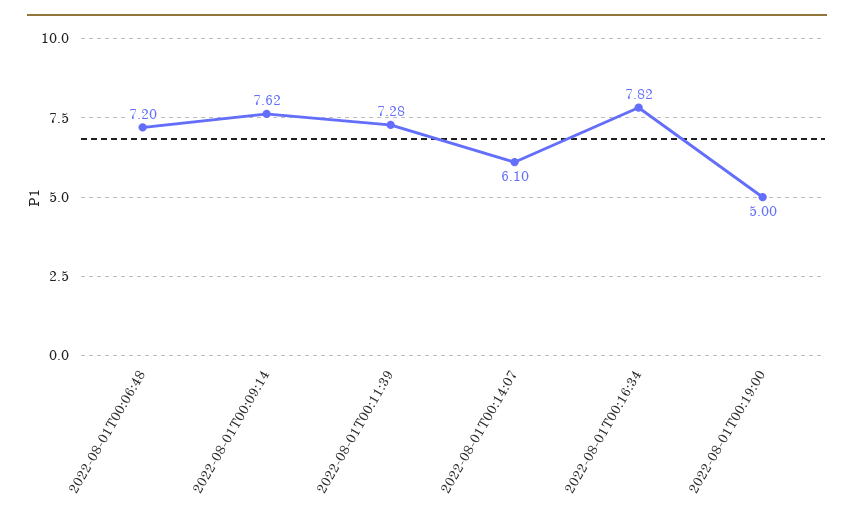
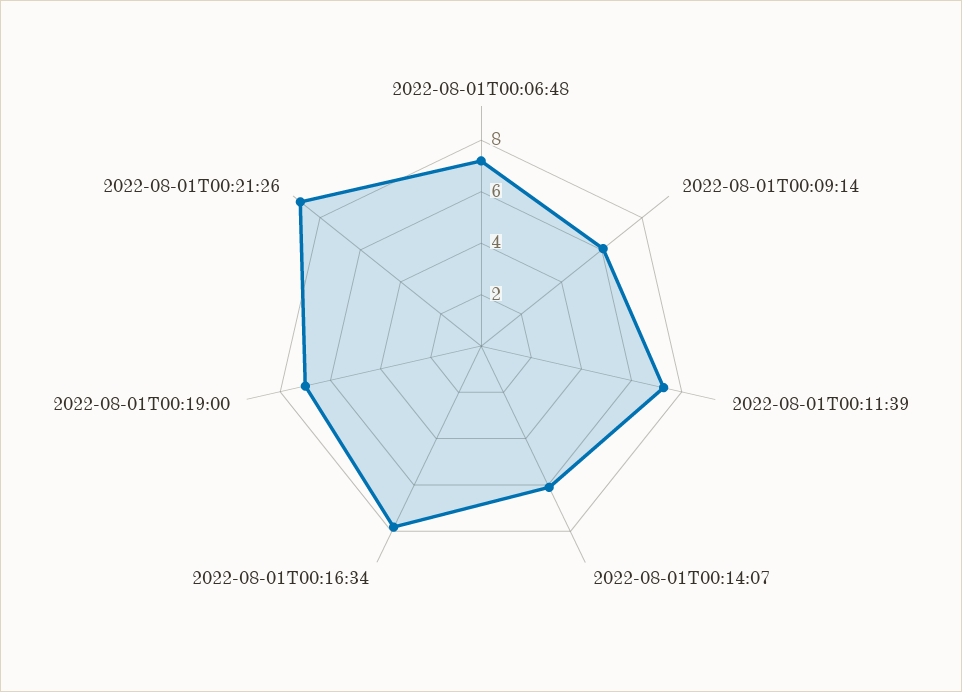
2022-08-01T00:09:14: 7.62 -> 6
2022-08-01T00:19:00: 5 -> 7
2022-08-01T00:21:26: none -> 9

